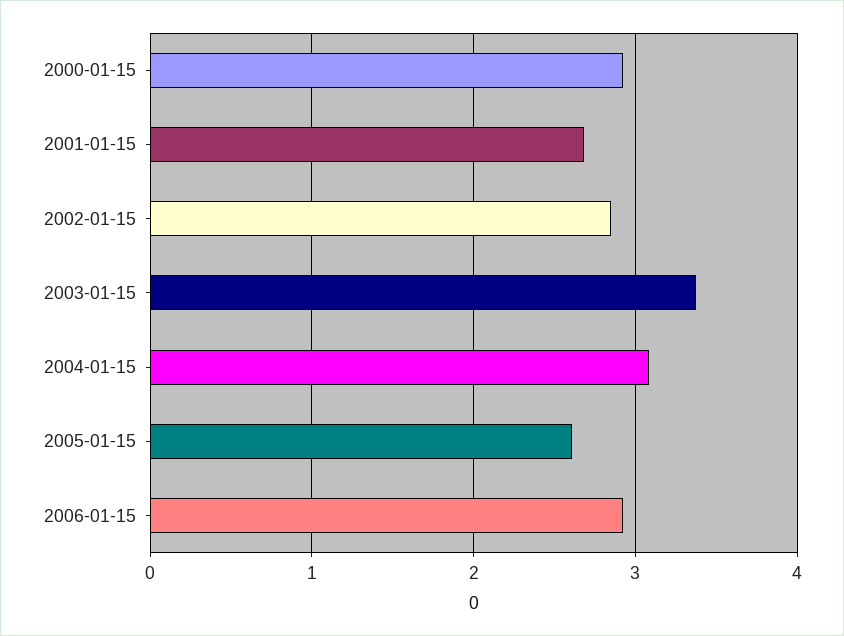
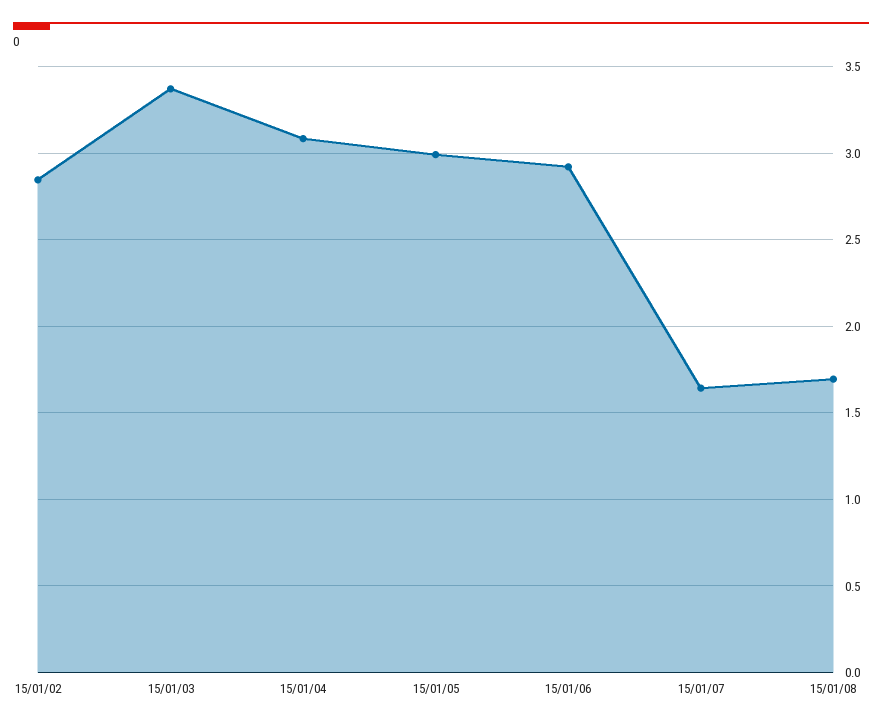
2000-01-15: 2.9 -> none
2001-01-15: 2.7 -> none
2005-01-15: 2.6 -> 3
15/01/07: none -> 1.65
15/01/08: none -> 1.7

